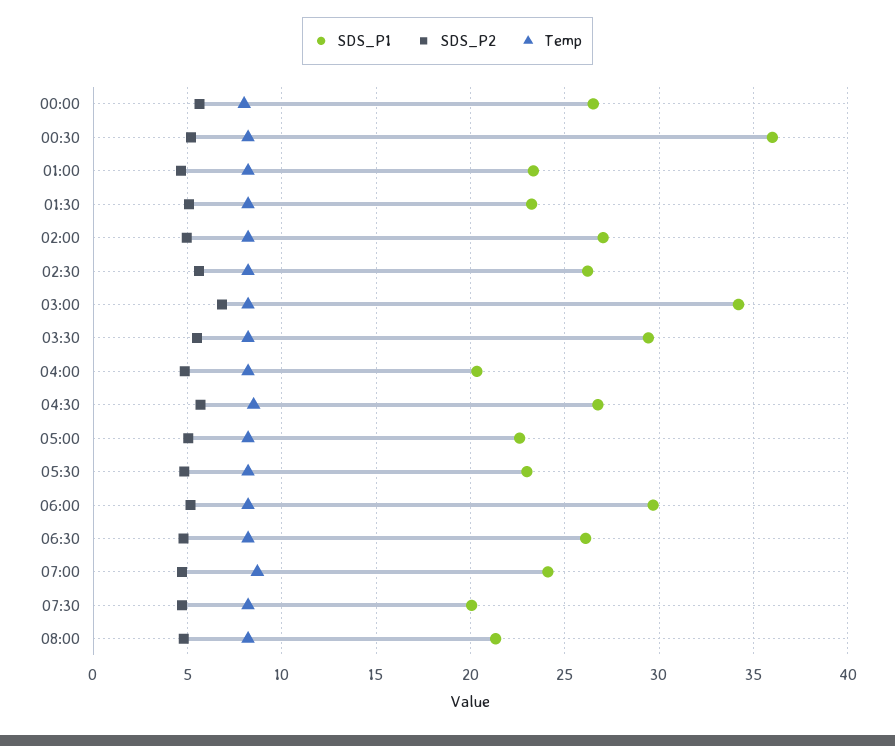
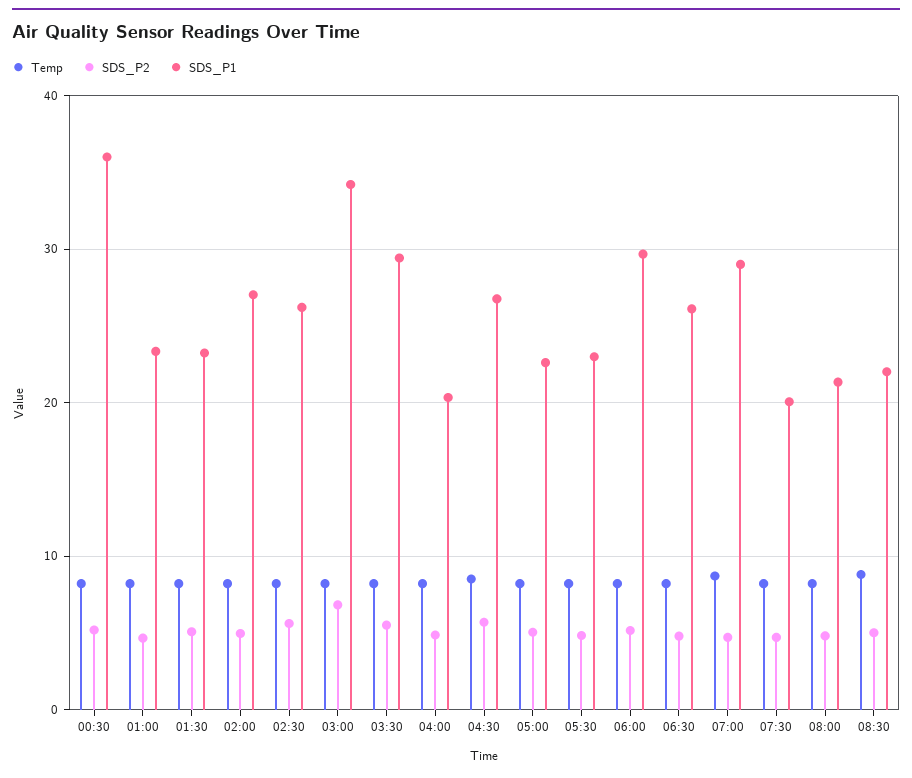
SDS_P1, 00:00: 26.5 -> none
SDS_P2, 00:00: 5.5 -> none
Temp, 00:00: 8 -> none
SDS_P1, 07:00: 24 -> 29
Temp, 08:30: none -> 9
SDS_P2, 08:30: none -> 5
SDS_P1, 08:30: none -> 22

